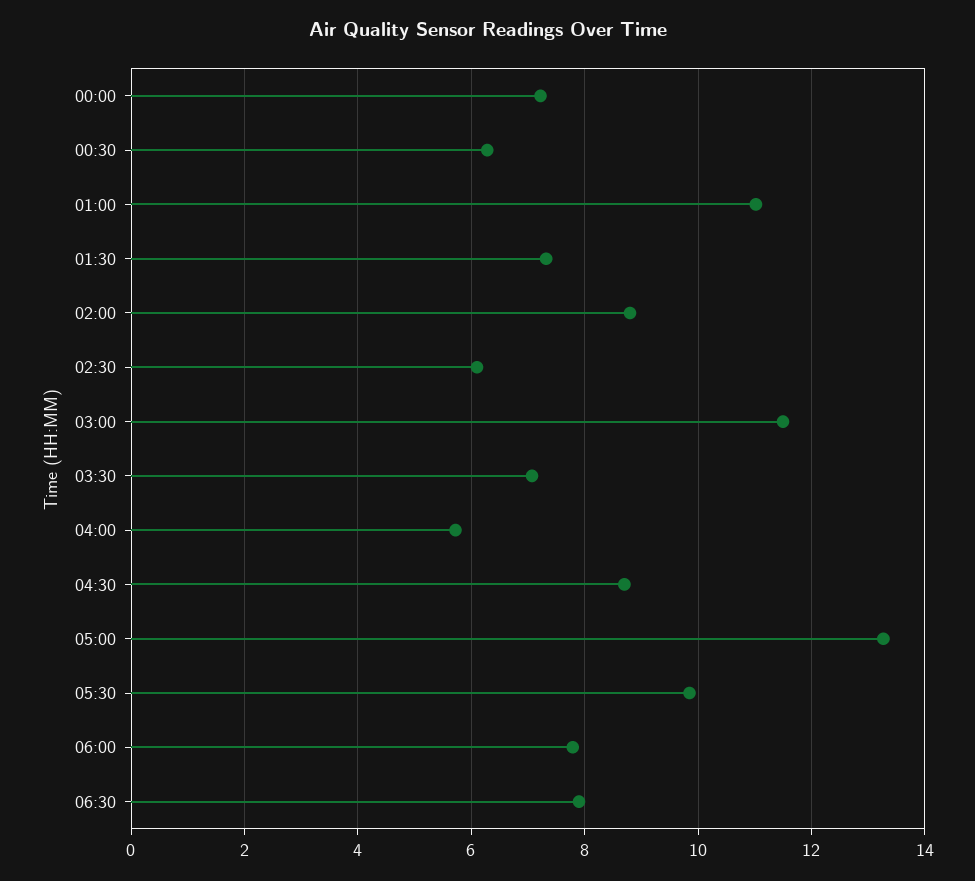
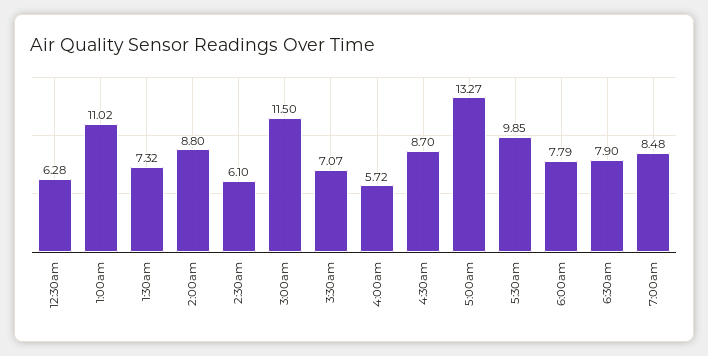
00:00: 7.2 -> none
7:00am: none -> 8.48

